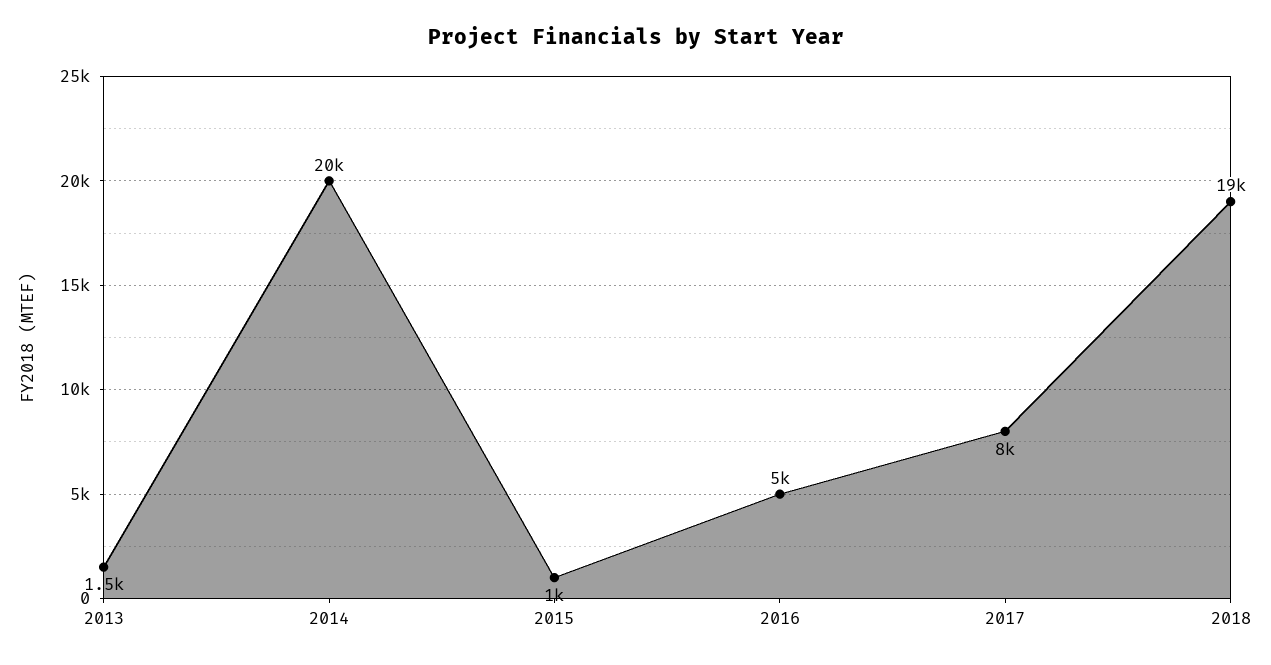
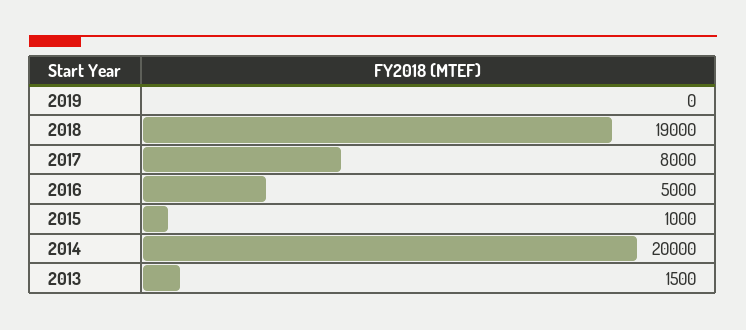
2019: none -> 0

